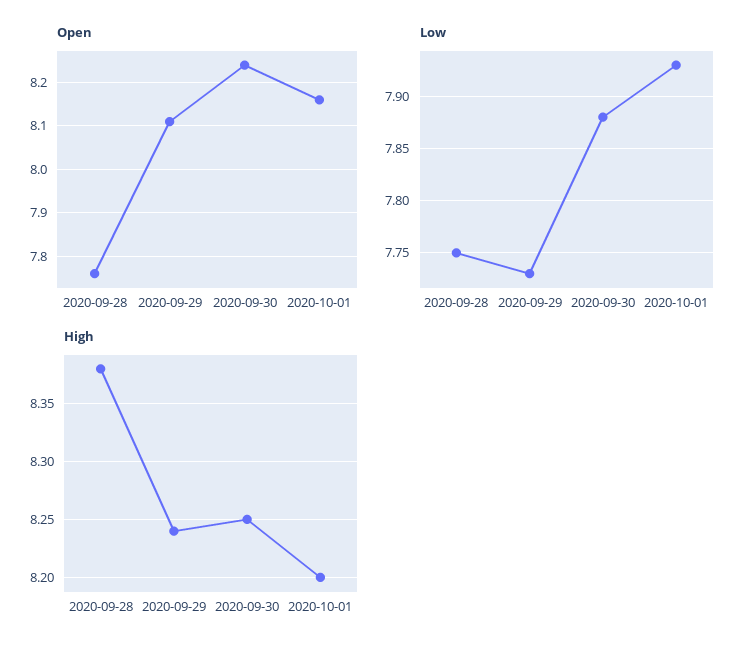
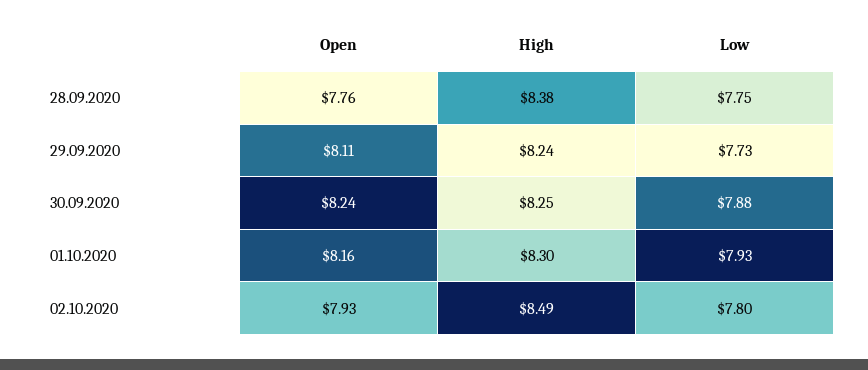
High, 2020-10-01: 8.2 -> 8.3
Open, 02.10.2020: none -> 7.93
High, 02.10.2020: none -> 8.49
Low, 02.10.2020: none -> 7.8

